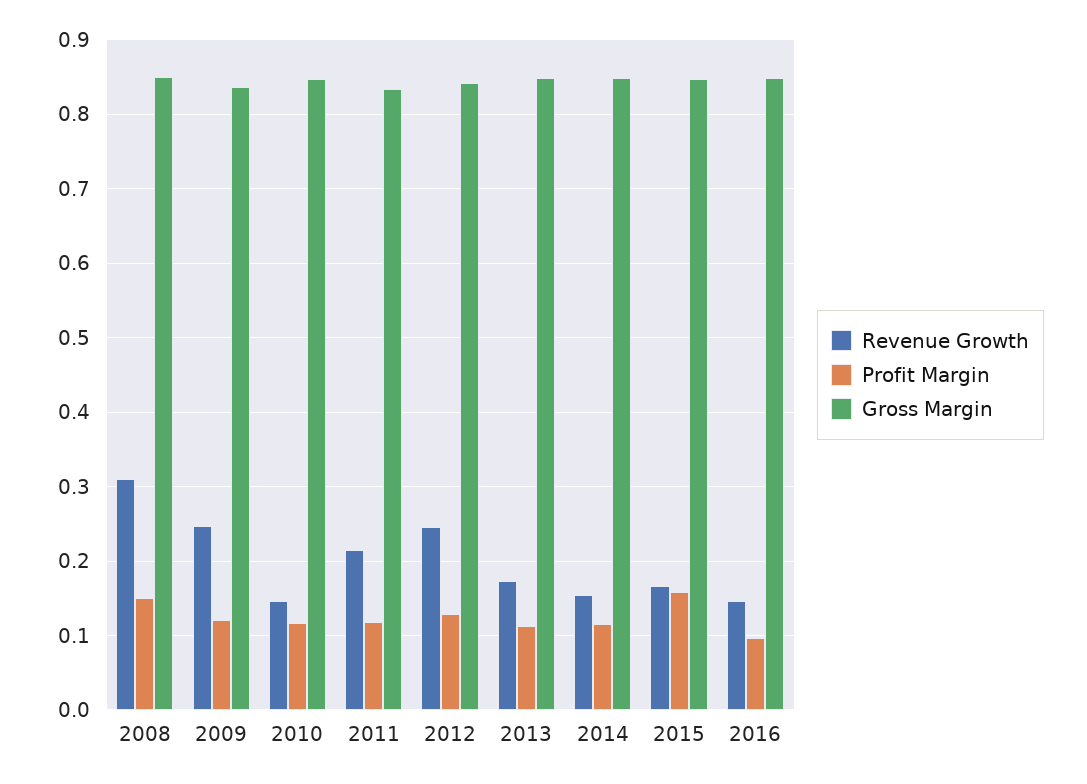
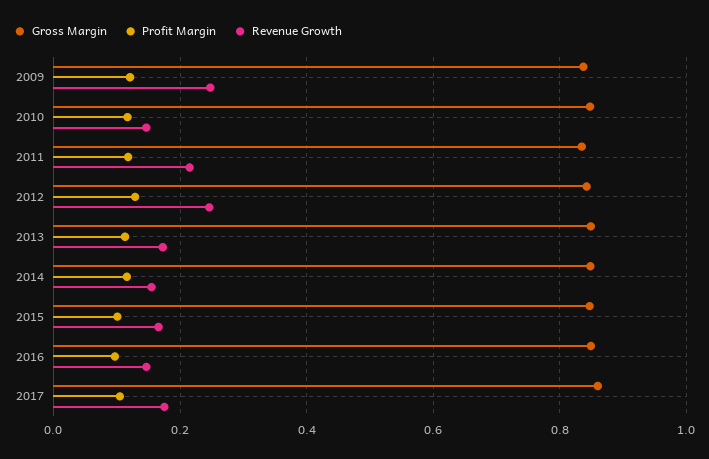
Revenue Growth, 2008: 0.31 -> none
Profit Margin, 2008: 0.15 -> none
Gross Margin, 2008: 0.85 -> none
Profit Margin, 2015: 0.16 -> 0.1
Gross Margin, 2017: none -> 0.86
Profit Margin, 2017: none -> 0.1
Revenue Growth, 2017: none -> 0.18

